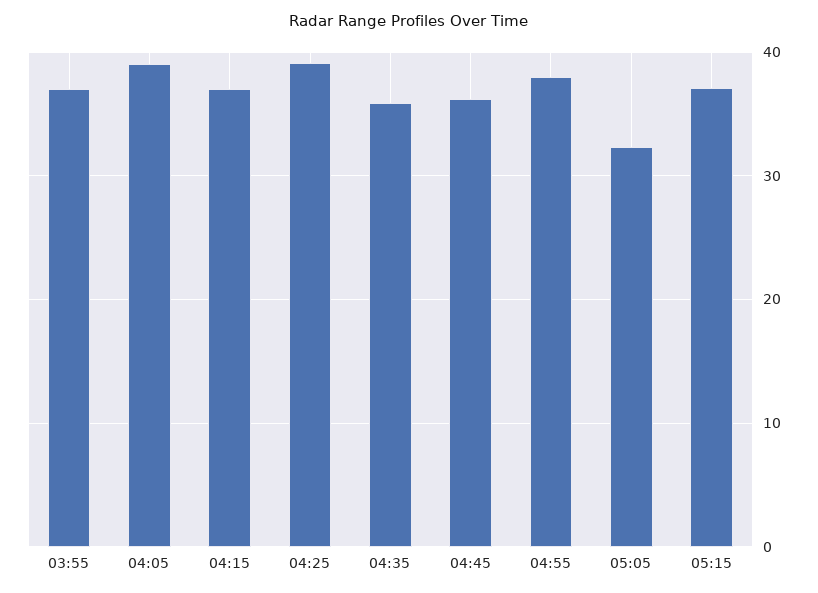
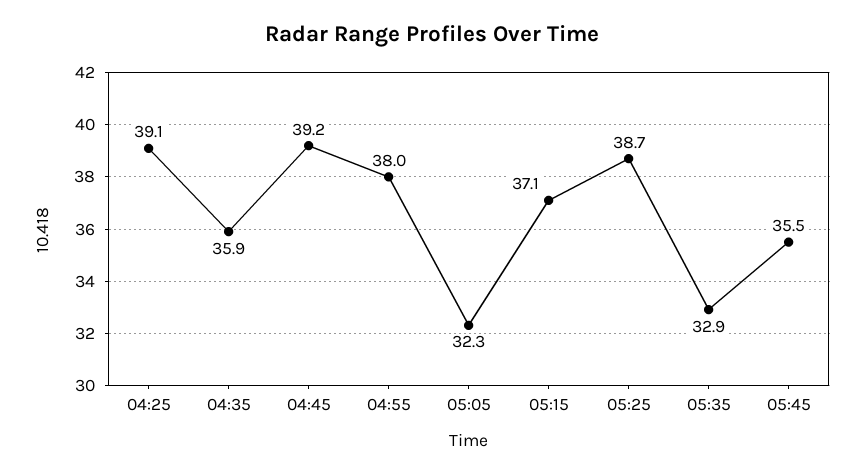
03:55: 37 -> none
04:05: 39 -> none
04:15: 37 -> none
04:45: 36 -> 39.2
05:25: none -> 38.7
05:35: none -> 32.9
05:45: none -> 35.5

